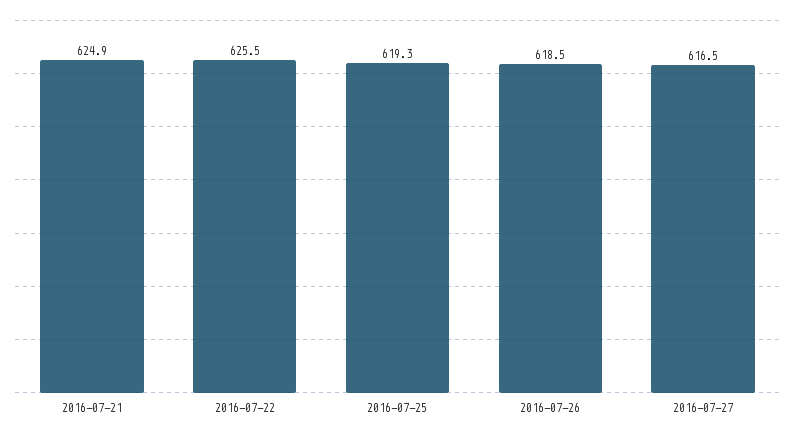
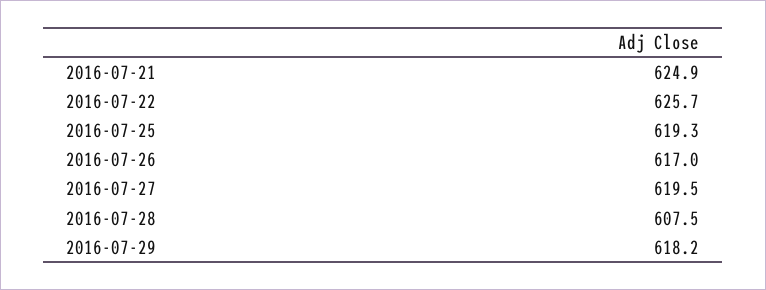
2016-07-22: 625.5 -> 625.7
2016-07-26: 618.5 -> 617
2016-07-27: 616.5 -> 619.5
2016-07-28: none -> 607.5
2016-07-29: none -> 618.2

